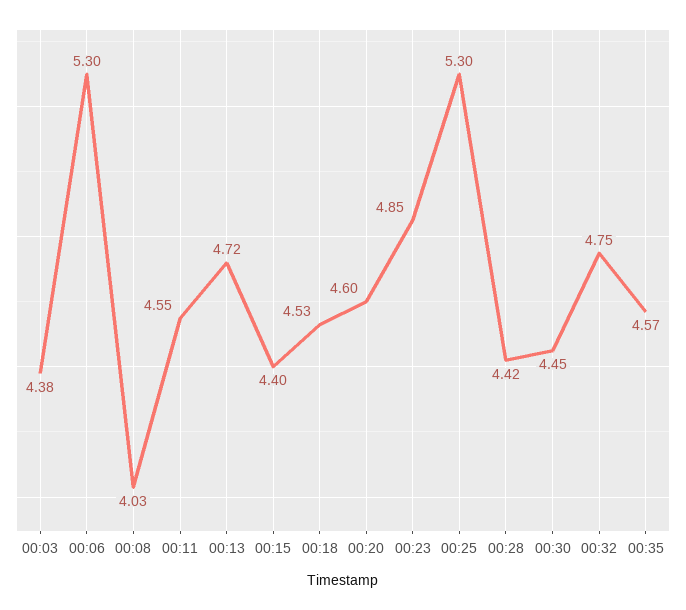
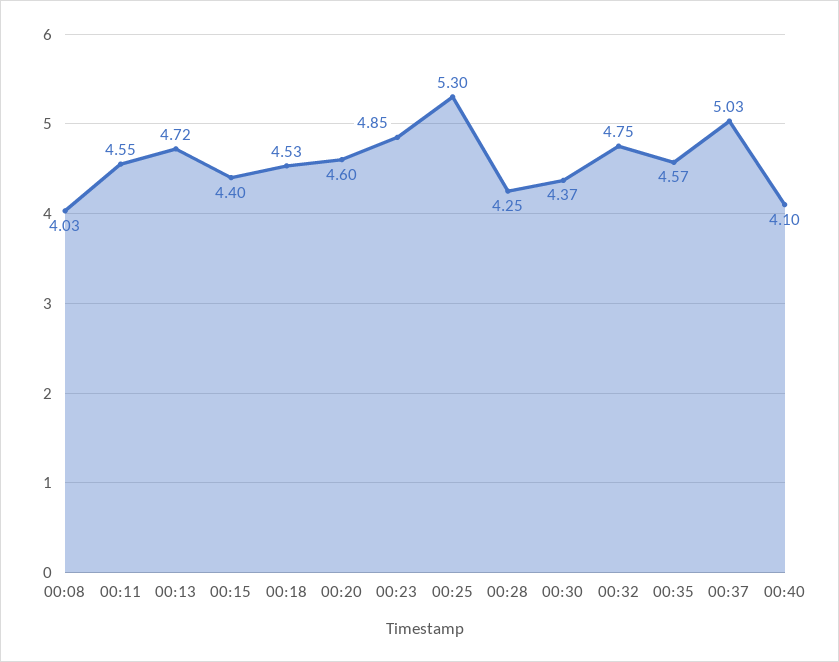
00:03: 4.38 -> none
00:06: 5.3 -> none
00:28: 4.42 -> 4.25
00:30: 4.45 -> 4.37
00:37: none -> 5.03
00:40: none -> 4.1

